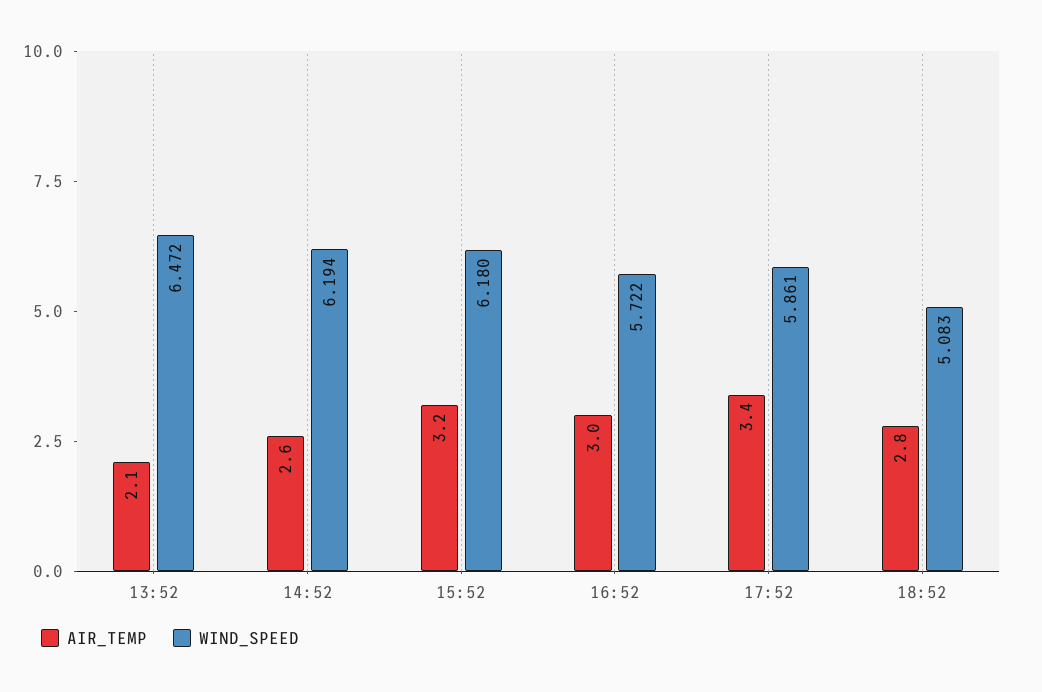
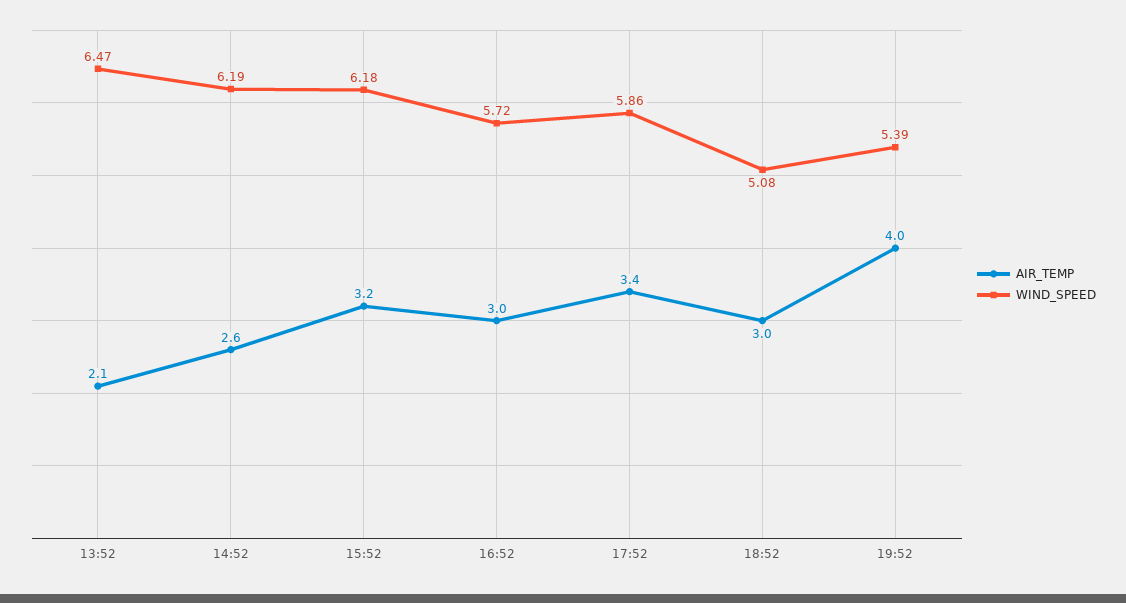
AIR_TEMP, 18:52: 2.8 -> 3
AIR_TEMP, 19:52: none -> 4
WIND_SPEED, 19:52: none -> 5.39

